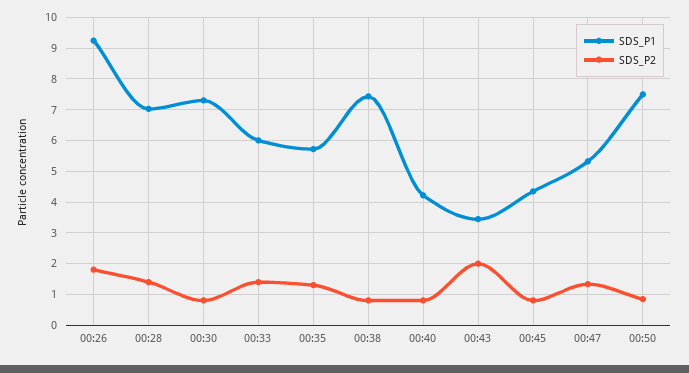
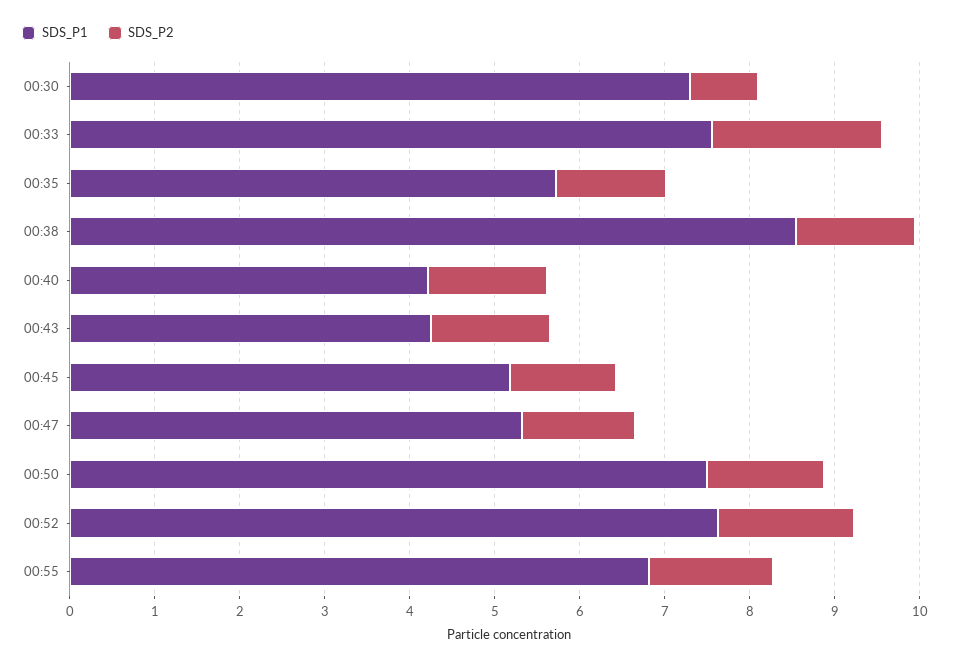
SDS_P1, 00:26: 9.2 -> none
SDS_P2, 00:26: 1.8 -> none
SDS_P1, 00:28: 7 -> none
SDS_P2, 00:28: 1.4 -> none
SDS_P1, 00:33: 6 -> 7.6
SDS_P2, 00:33: 1.4 -> 2
SDS_P1, 00:38: 7.4 -> 8.6
SDS_P2, 00:38: 0.8 -> 1.4
SDS_P2, 00:40: 0.8 -> 1.4
SDS_P1, 00:43: 3.4 -> 4.2
SDS_P2, 00:43: 2 -> 1.4
SDS_P1, 00:45: 4.4 -> 5.2
SDS_P2, 00:45: 0.8 -> 1.2
SDS_P2, 00:50: 0.8 -> 1.4
SDS_P1, 00:52: none -> 7.6
SDS_P2, 00:52: none -> 1.6
SDS_P1, 00:55: none -> 6.8
SDS_P2, 00:55: none -> 1.4

